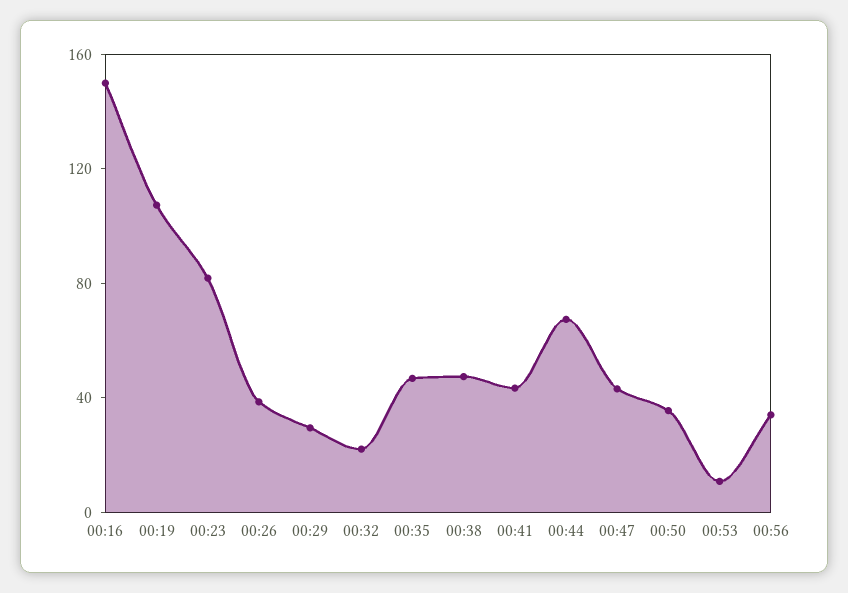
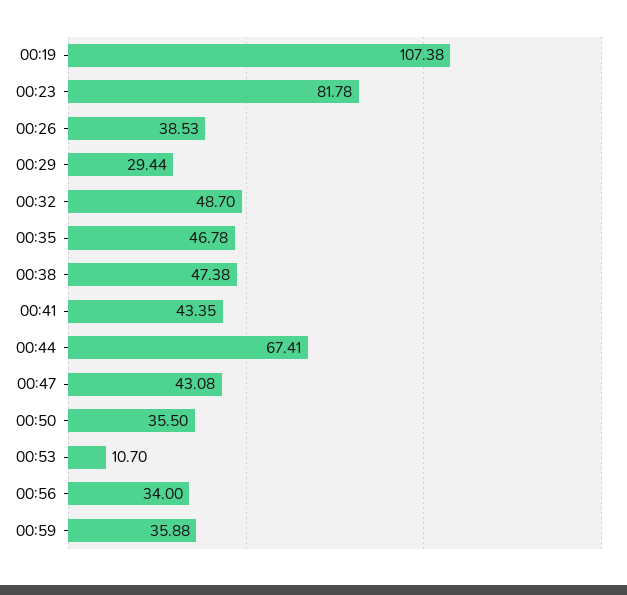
00:16: 150 -> none
00:32: 20 -> 48.7
00:59: none -> 35.88

